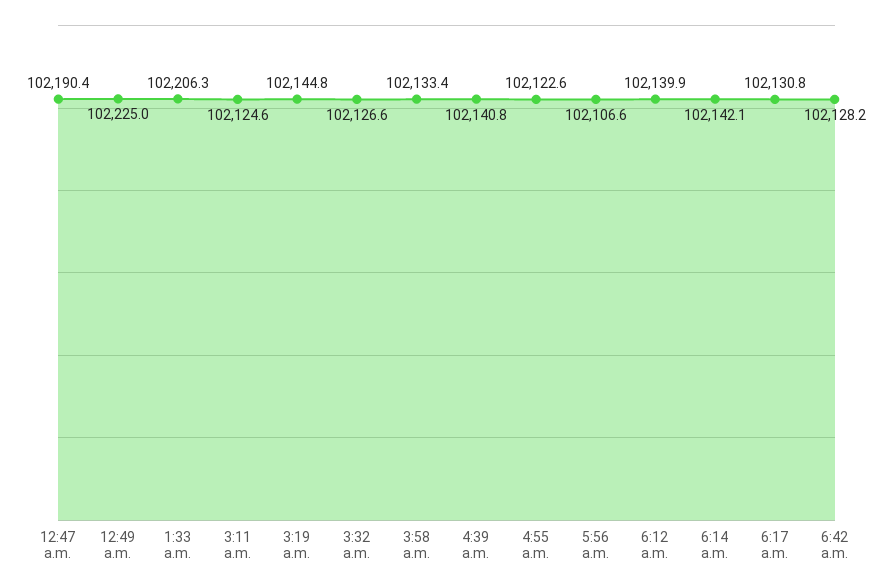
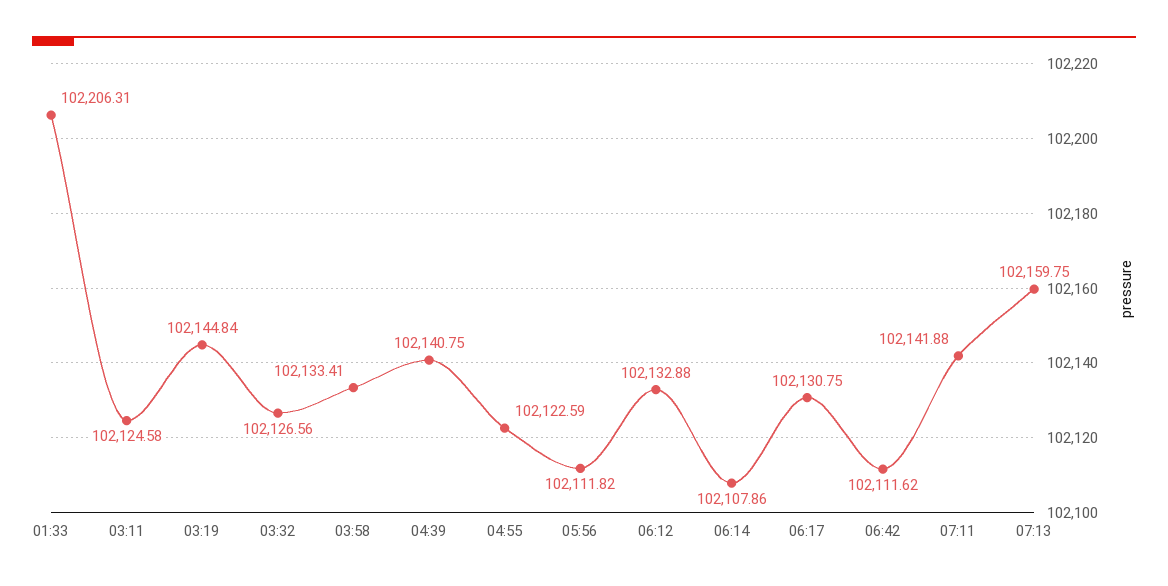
12:47 a.m.: 102190.4 -> none
12:49 a.m.: 102225 -> none
5:56 a.m.: 102106.6 -> 102111.82
6:12 a.m.: 102139.9 -> 102132.88
6:14 a.m.: 102142.1 -> 102107.86
6:42 a.m.: 102128.2 -> 102111.62
07:11: none -> 102141.88
07:13: none -> 102159.75

